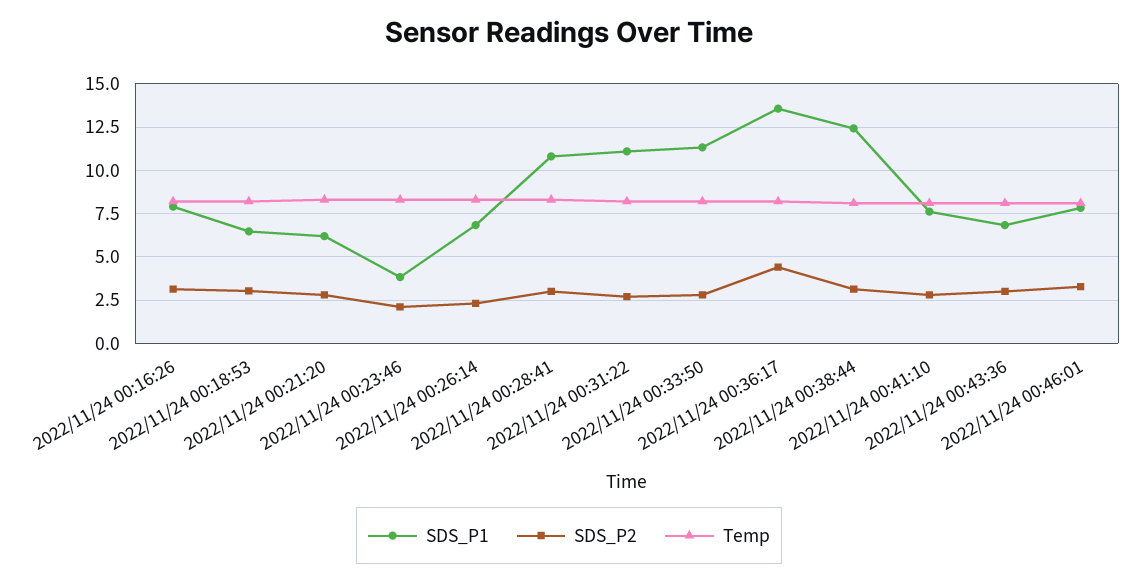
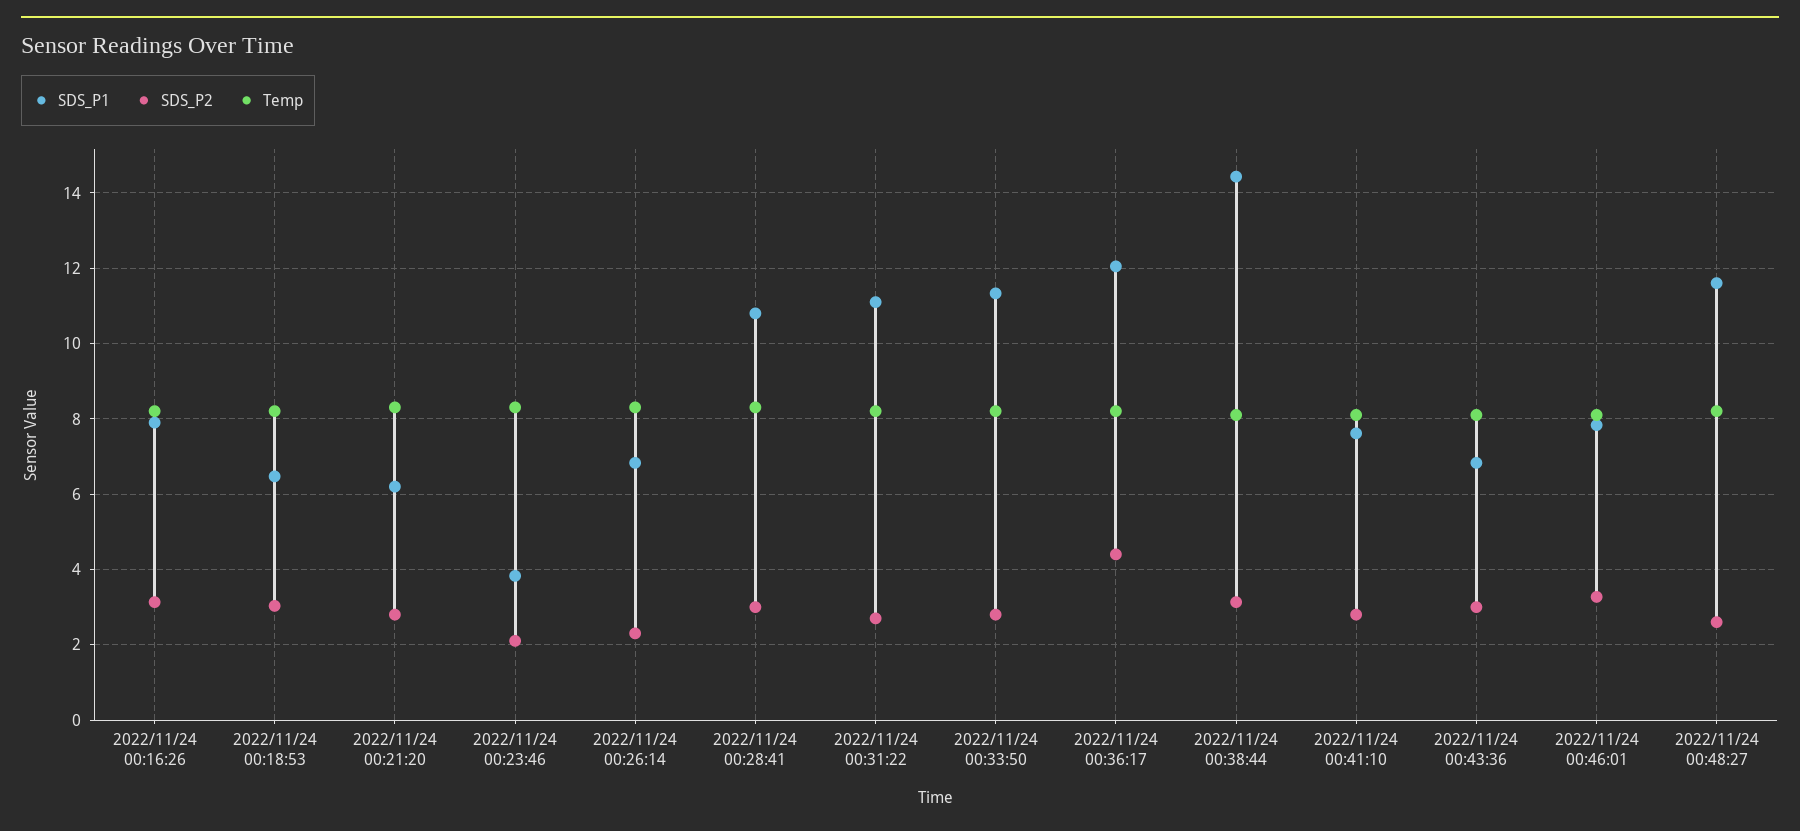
SDS_P1, 2022/11/24 00:36:17: 13.5 -> 12
SDS_P1, 2022/11/24 00:38:44: 12.5 -> 14.4
SDS_P1, 2022/11/24 00:48:27: none -> 11.6
SDS_P2, 2022/11/24 00:48:27: none -> 2.6
Temp, 2022/11/24 00:48:27: none -> 8.2

